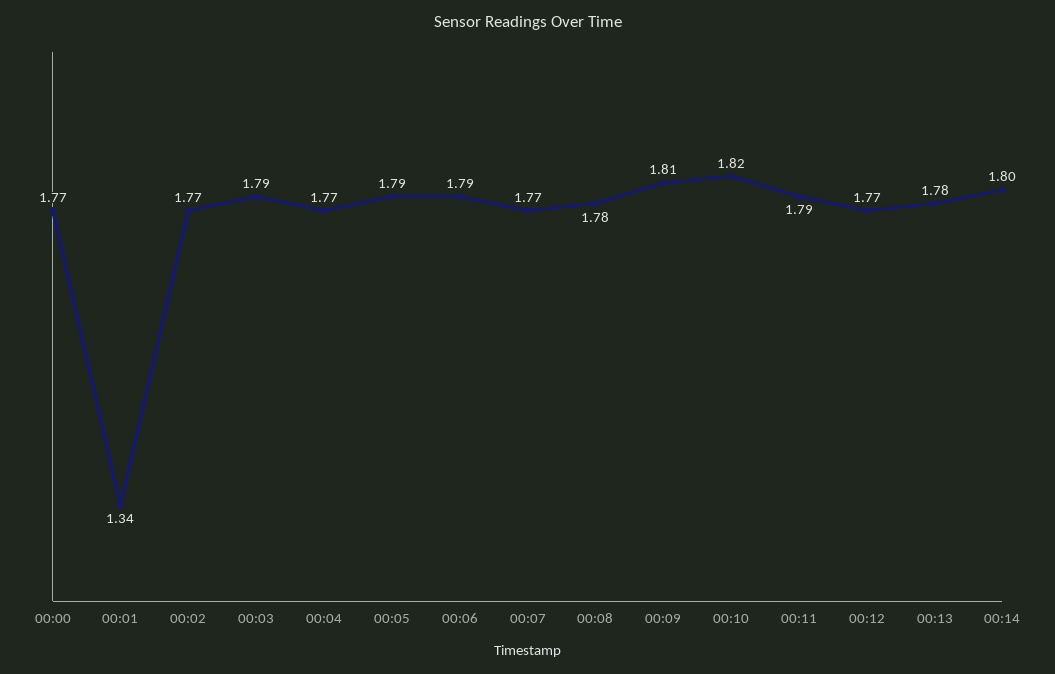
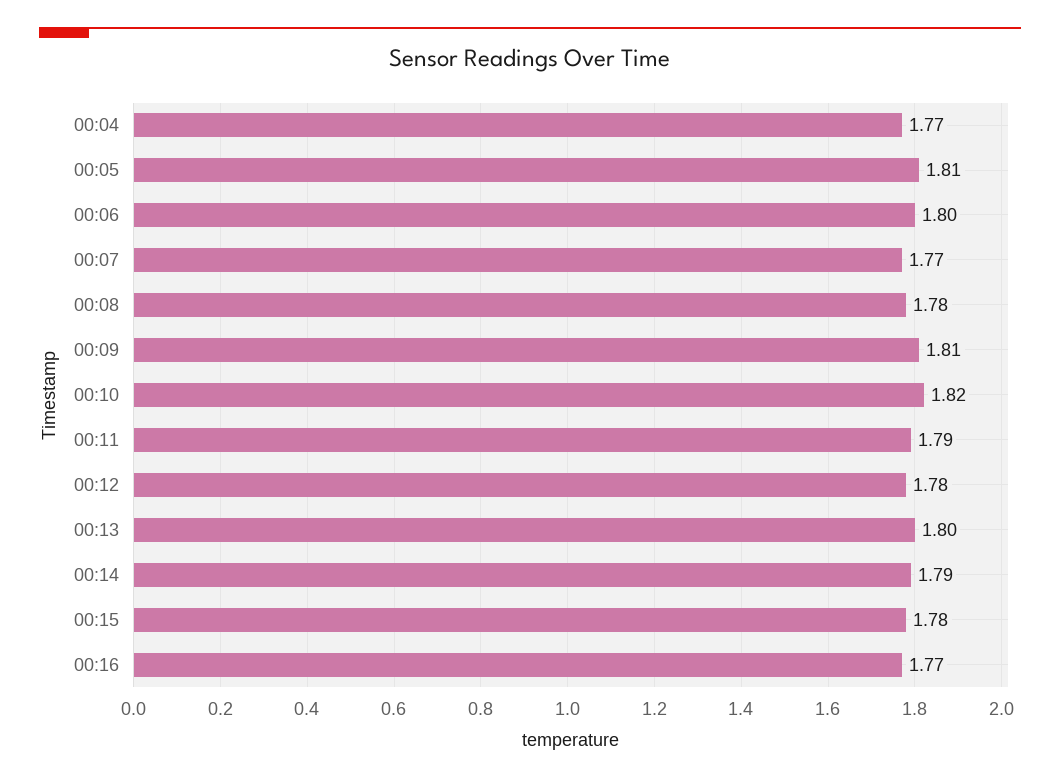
00:00: 1.77 -> none
00:01: 1.34 -> none
00:02: 1.77 -> none
00:03: 1.79 -> none
00:05: 1.79 -> 1.81
00:06: 1.79 -> 1.8
00:12: 1.77 -> 1.78
00:13: 1.78 -> 1.8
00:14: 1.8 -> 1.79
00:15: none -> 1.78
00:16: none -> 1.77

